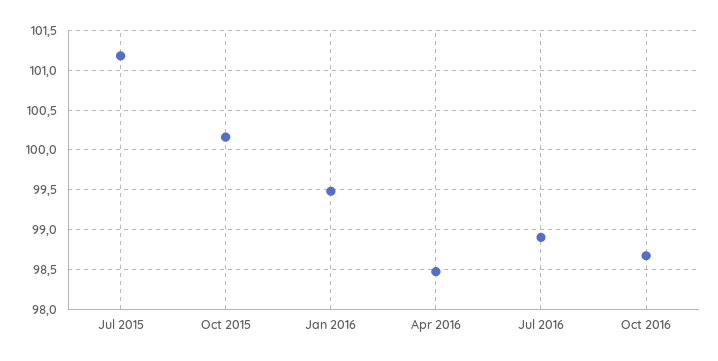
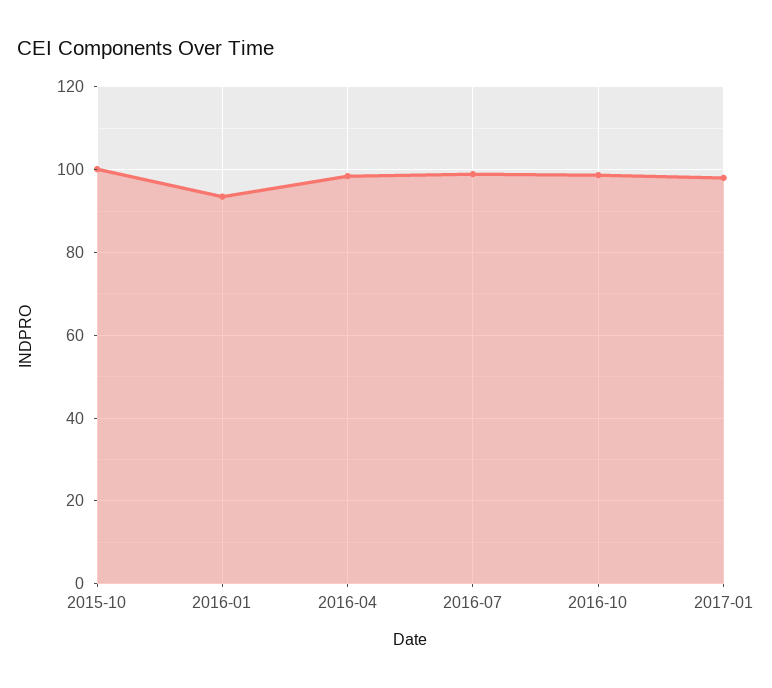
Jul 2015: 101.2 -> none
Jan 2016: 99.5 -> 94
2017-01: none -> 98

